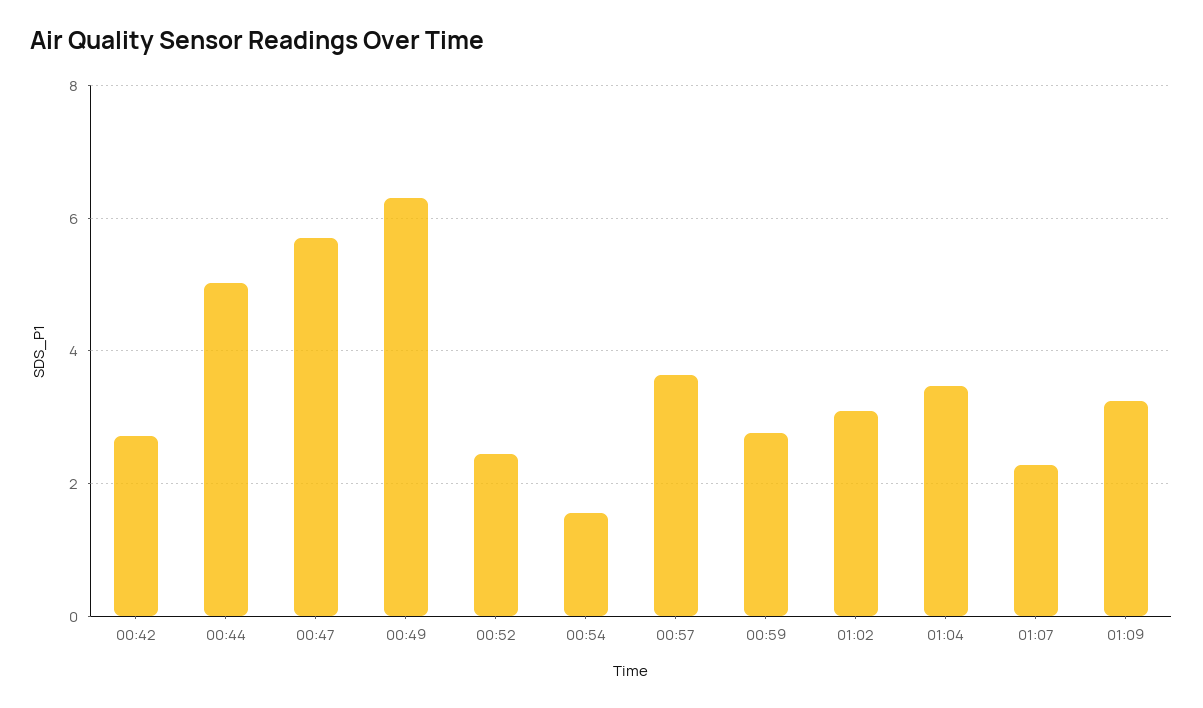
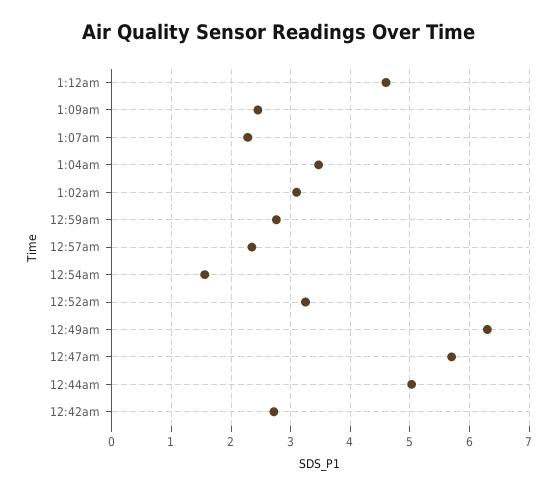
00:52: 2.4 -> 3.2
00:57: 3.6 -> 2.4
01:09: 3.2 -> 2.4
1:12am: none -> 4.6

